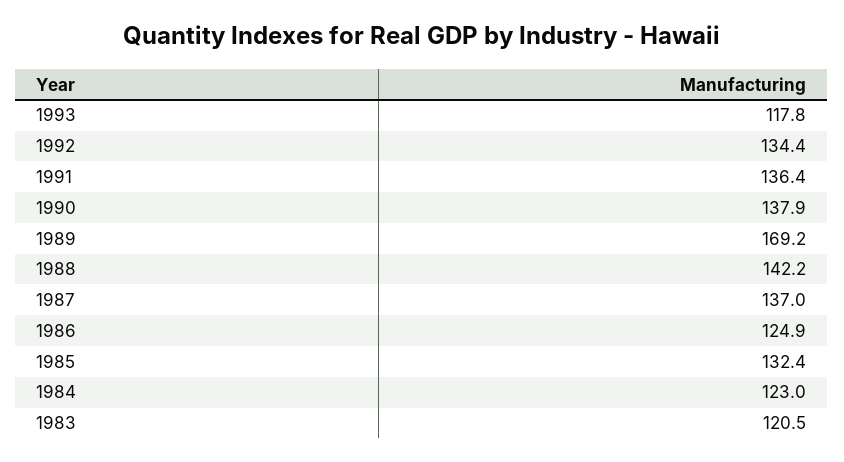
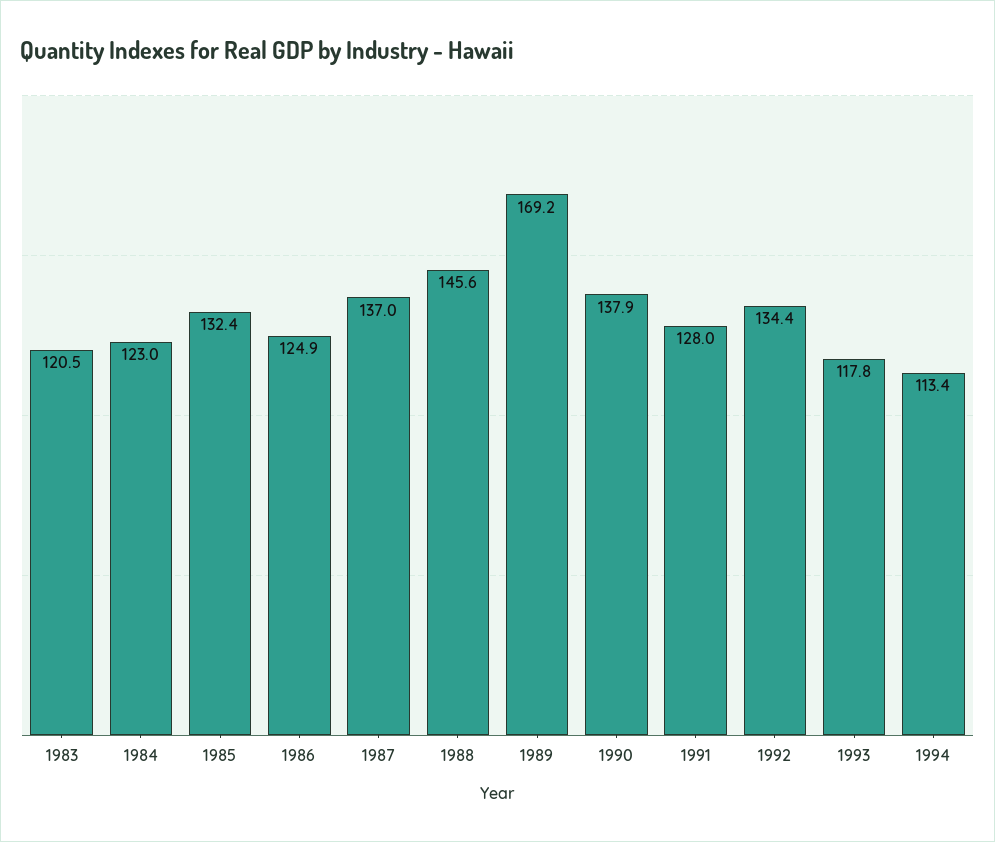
1991: 136.4 -> 128
1988: 142.2 -> 145.6
1994: none -> 113.4

